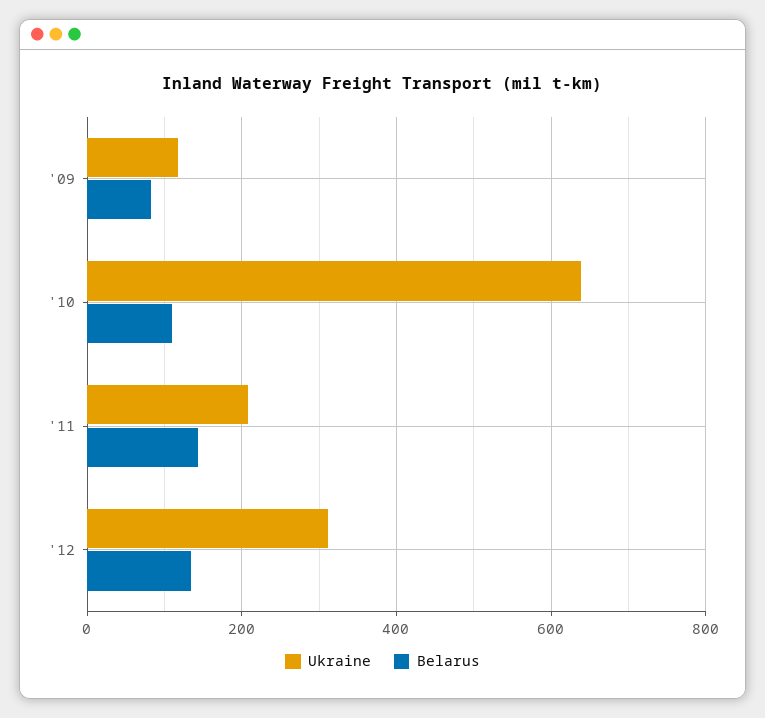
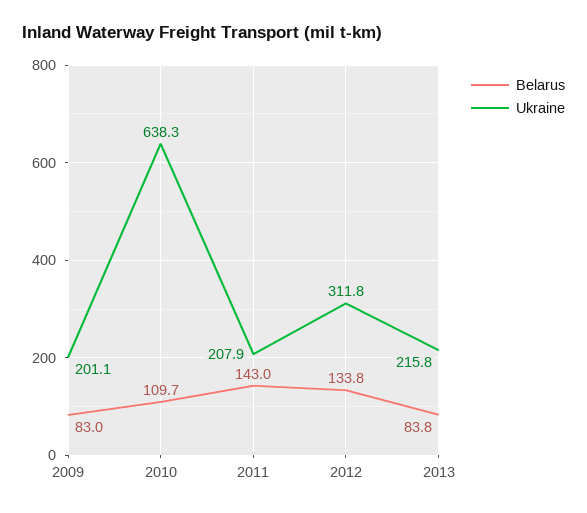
Ukraine, '09: 120 -> 201.1
Belarus, 2013: none -> 83.8
Ukraine, 2013: none -> 215.8

